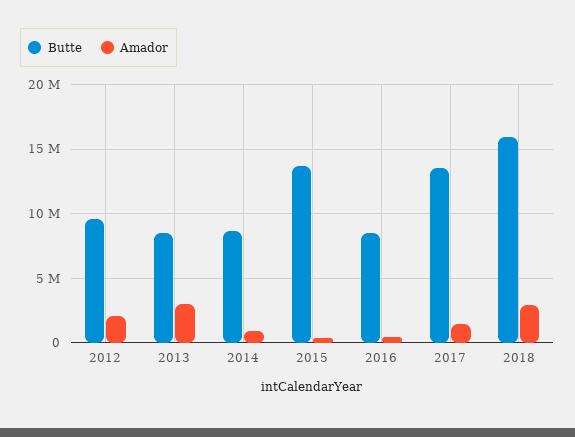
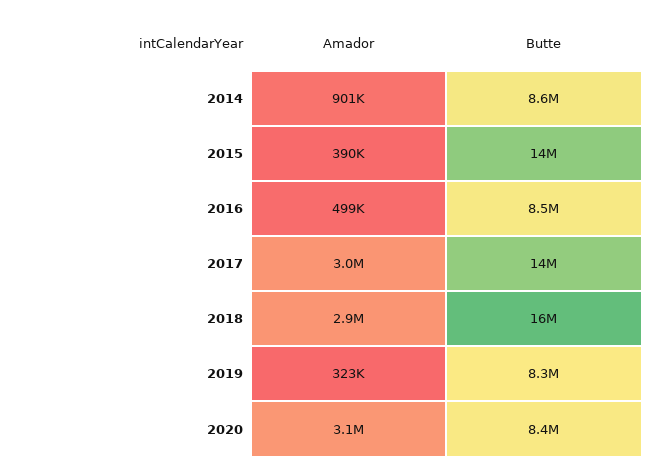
Butte, 2012: 9500000 -> none
Amador, 2012: 2000000 -> none
Butte, 2013: 8500000 -> none
Amador, 2013: 3000000 -> none
Amador, 2017: 1500000 -> 3000000
Amador, 2019: none -> 323000
Butte, 2019: none -> 8300000
Amador, 2020: none -> 3100000
Butte, 2020: none -> 8400000

